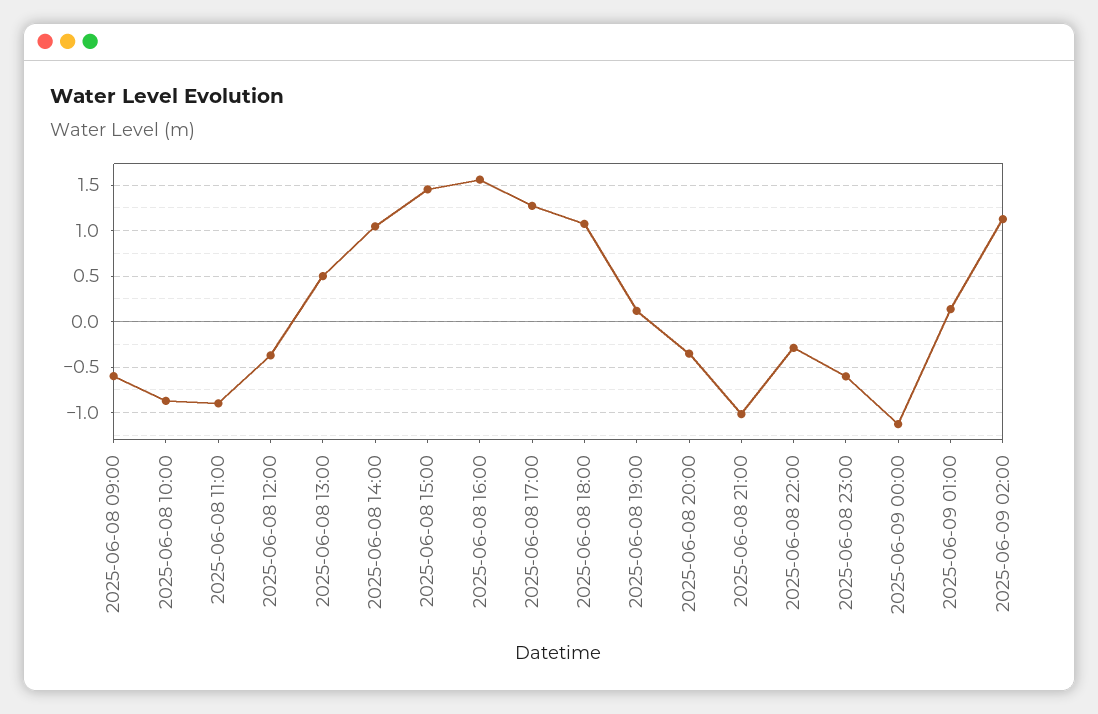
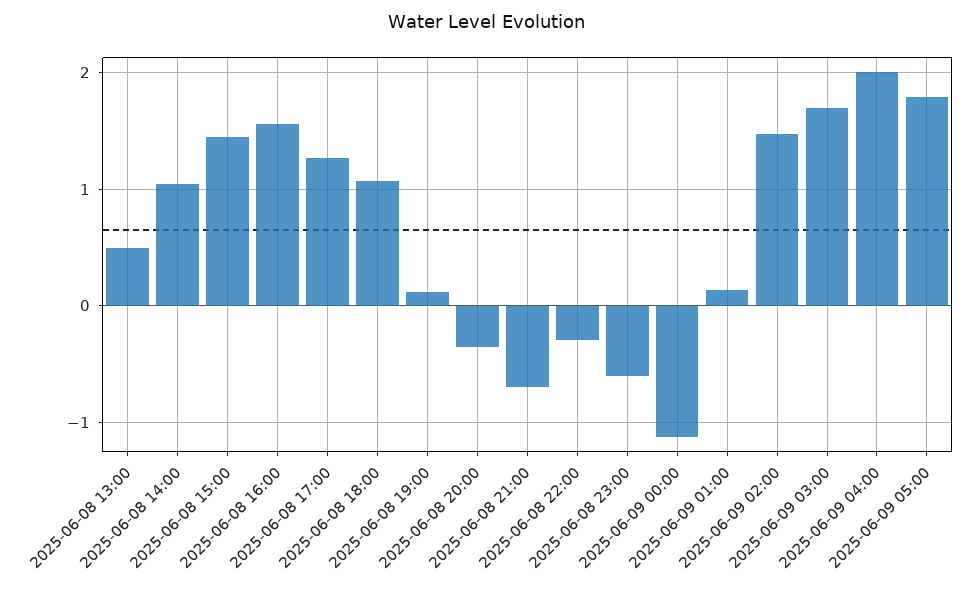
2025-06-08 09:00: -0.6 -> none
2025-06-08 10:00: -0.9 -> none
2025-06-08 11:00: -0.9 -> none
2025-06-08 12:00: -0.4 -> none
2025-06-08 21:00: -1 -> -0.7
2025-06-09 02:00: 1.1 -> 1.5
2025-06-09 03:00: none -> 1.7
2025-06-09 04:00: none -> 2
2025-06-09 05:00: none -> 1.8

